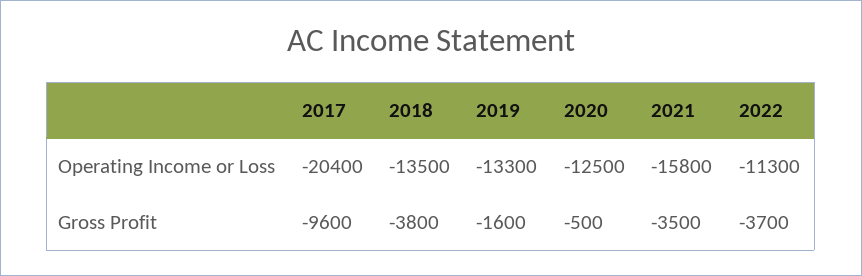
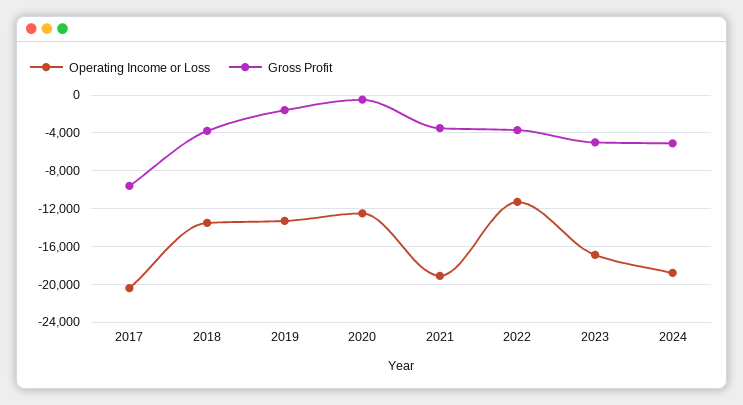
Operating Income or Loss, 2021: -15800 -> -19000
Operating Income or Loss, 2023: none -> -17000
Gross Profit, 2023: none -> -5000
Operating Income or Loss, 2024: none -> -19000
Gross Profit, 2024: none -> -5000

